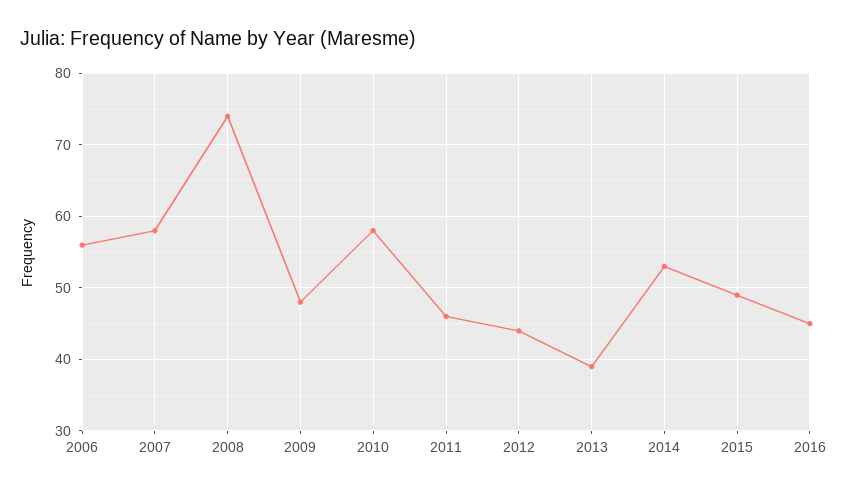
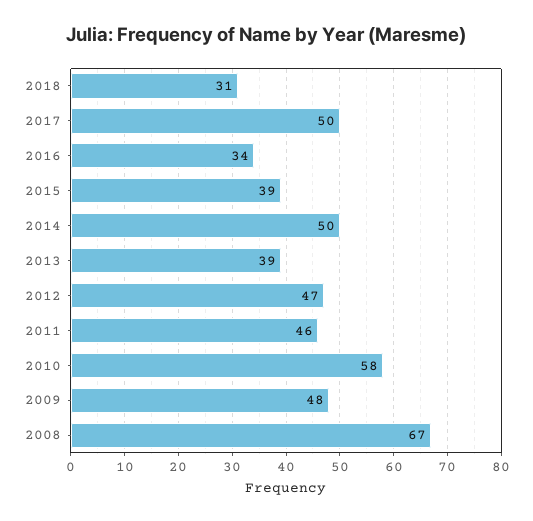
2006: 56 -> none
2007: 58 -> none
2008: 74 -> 67
2012: 44 -> 47
2014: 53 -> 50
2015: 49 -> 39
2016: 45 -> 34
2018: none -> 31
2017: none -> 50

